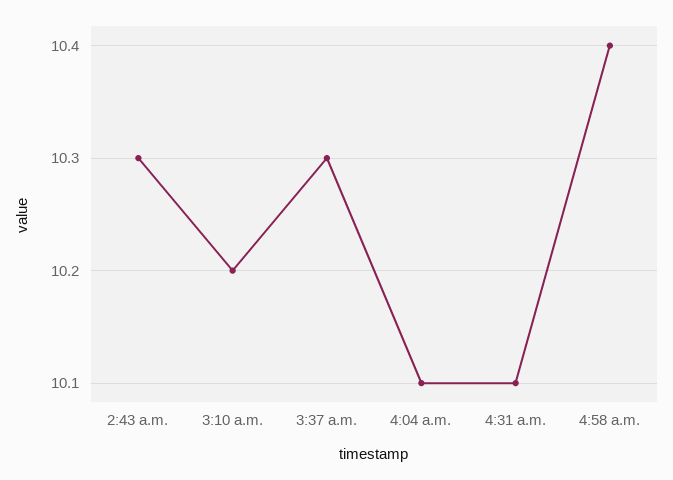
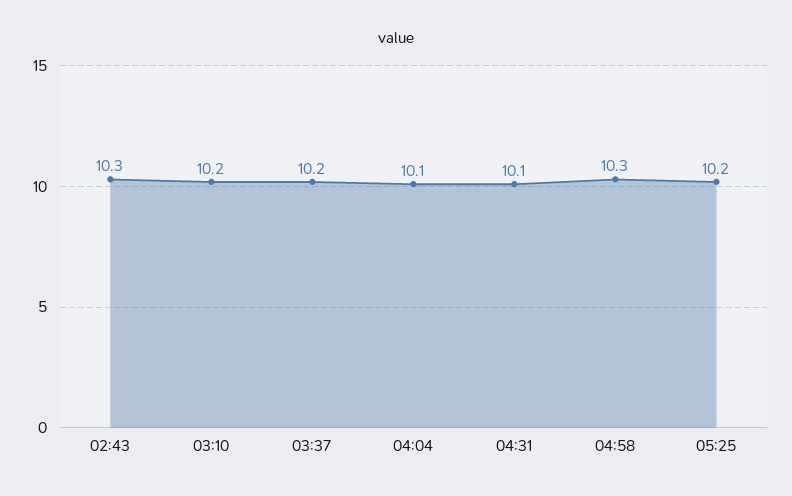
3:37 a.m.: 10.3 -> 10.2
4:58 a.m.: 10.4 -> 10.3
05:25: none -> 10.2

